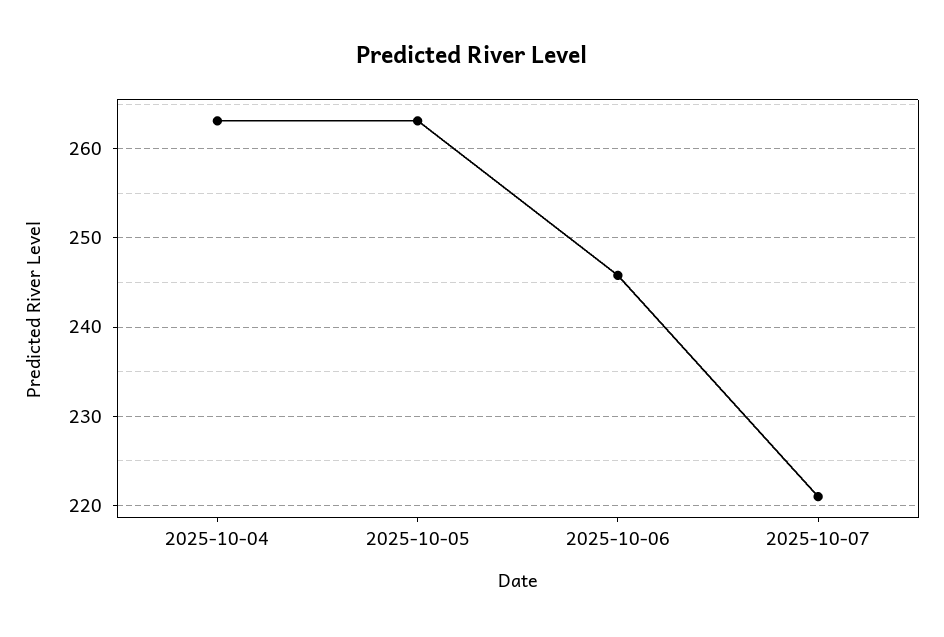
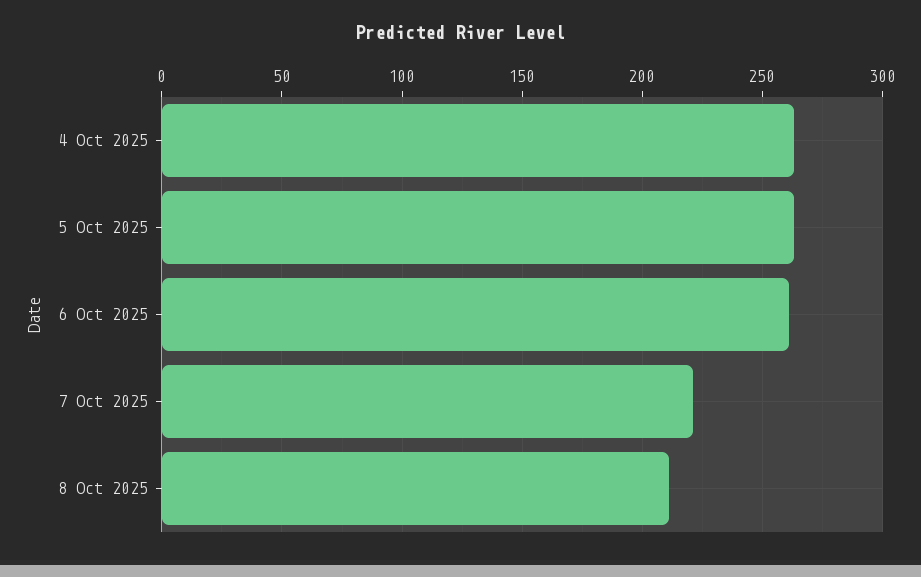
2025-10-06: 246 -> 260
8 Oct 2025: none -> 210

